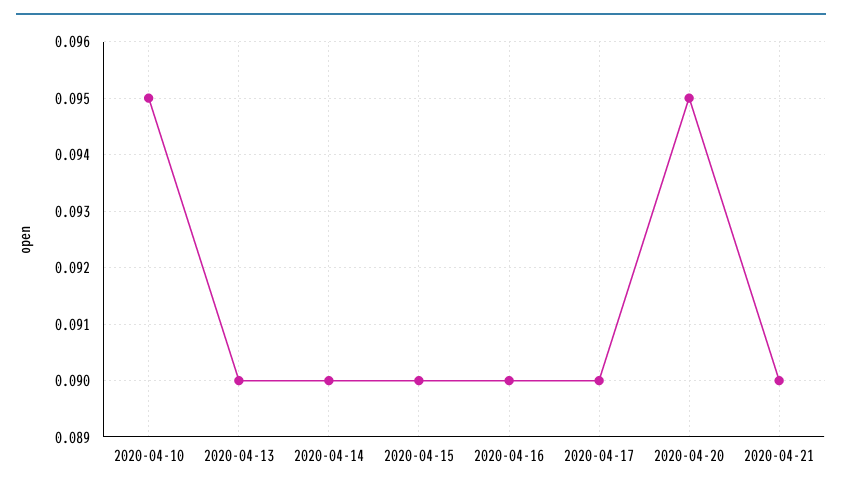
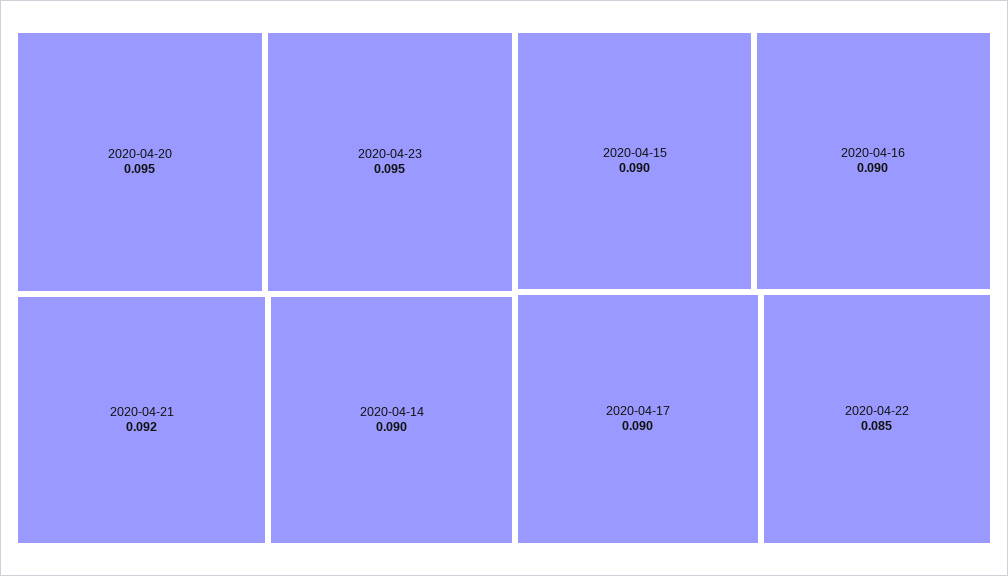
2020-04-10: 0.095 -> none
2020-04-13: 0.09 -> none
2020-04-21: 0.09 -> 0.092
2020-04-23: none -> 0.095
2020-04-22: none -> 0.085

